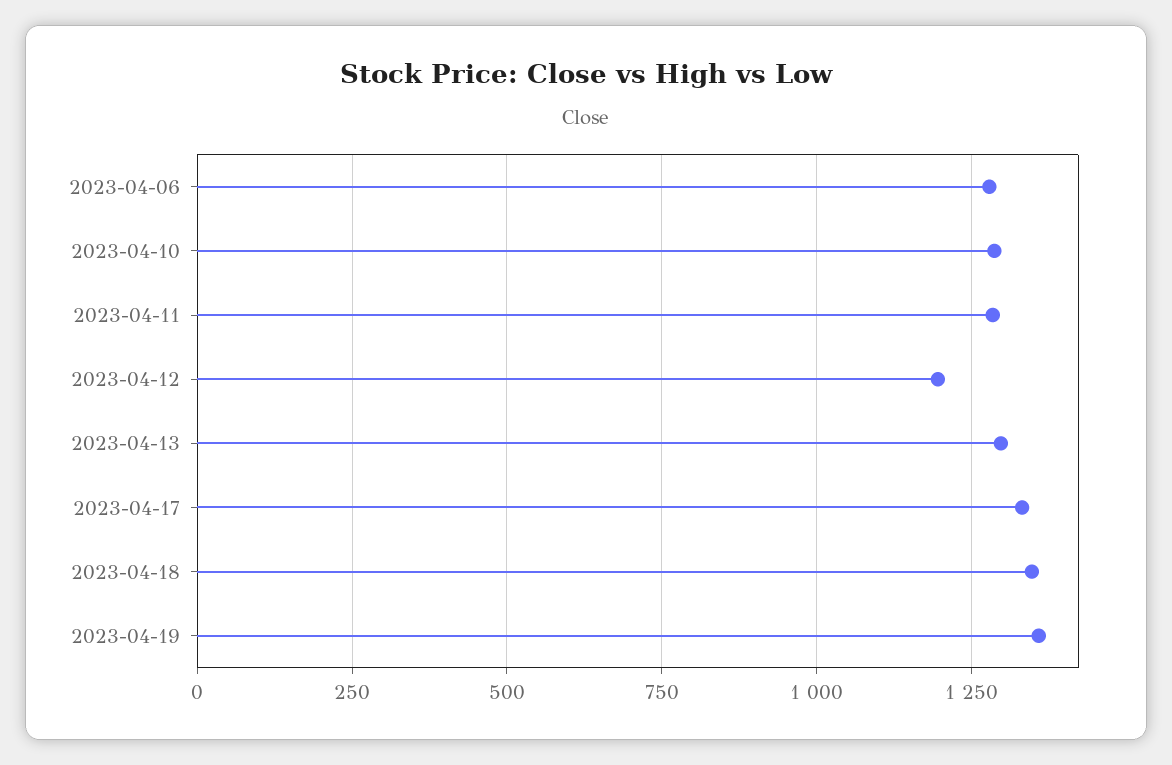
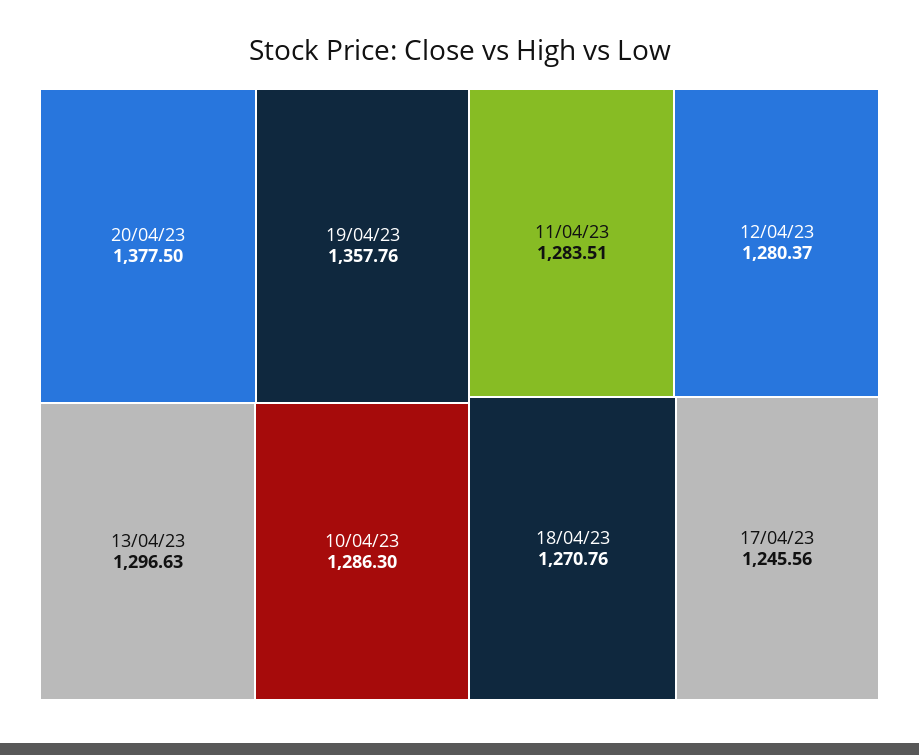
2023-04-06: 1275 -> none
2023-04-12: 1200 -> 1280.37
2023-04-17: 1325 -> 1245.56
2023-04-18: 1350 -> 1270.76
20/04/23: none -> 1377.5

